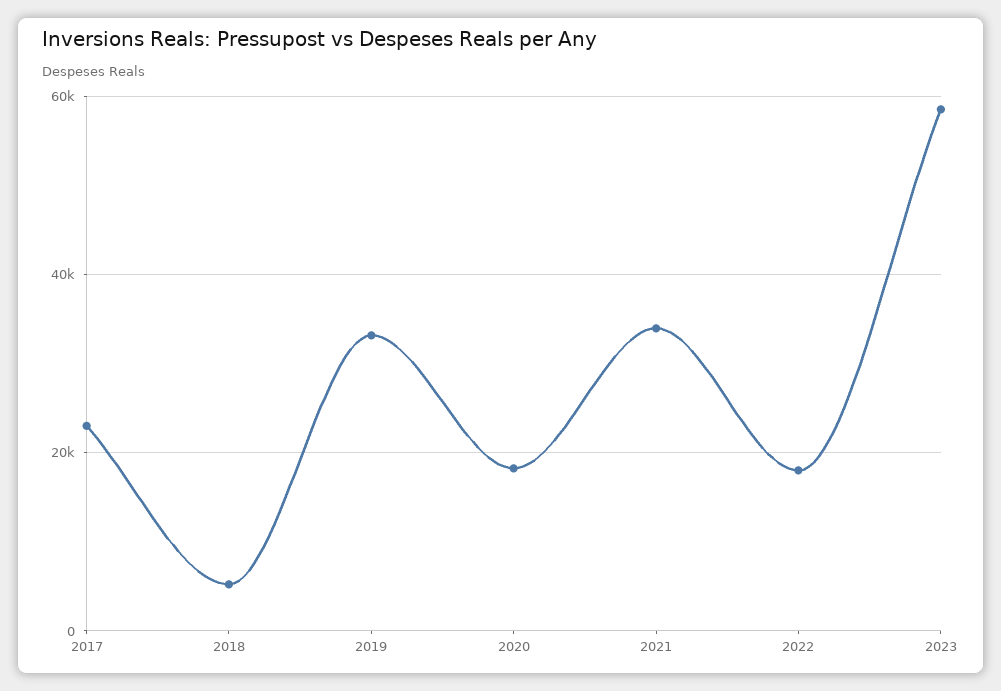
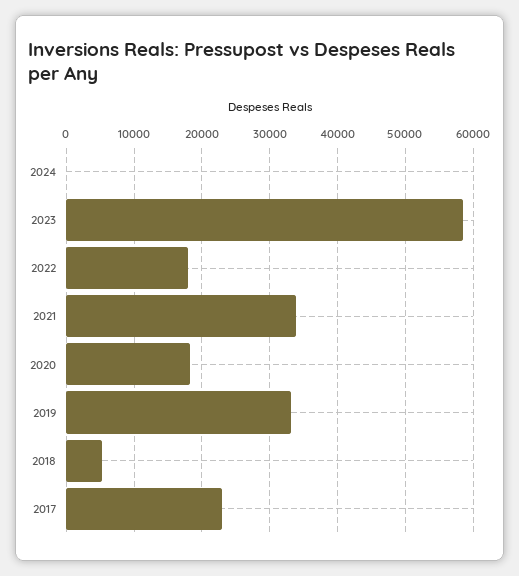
2024: none -> 0

